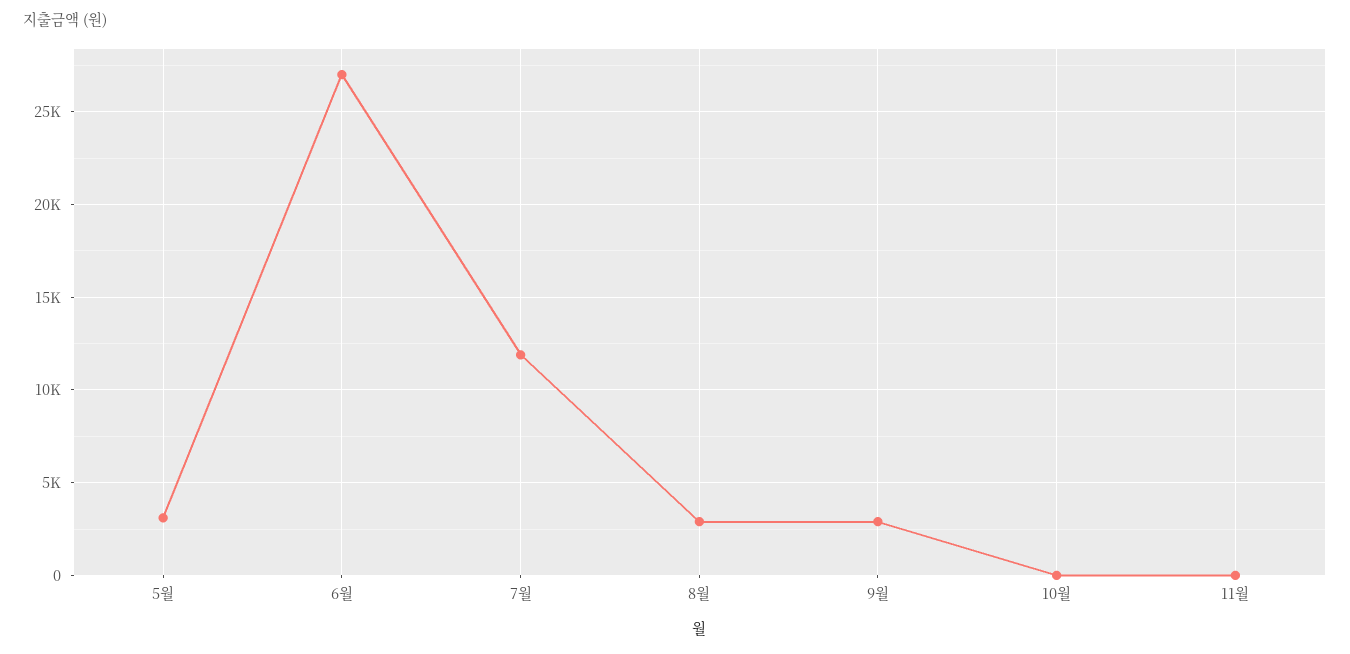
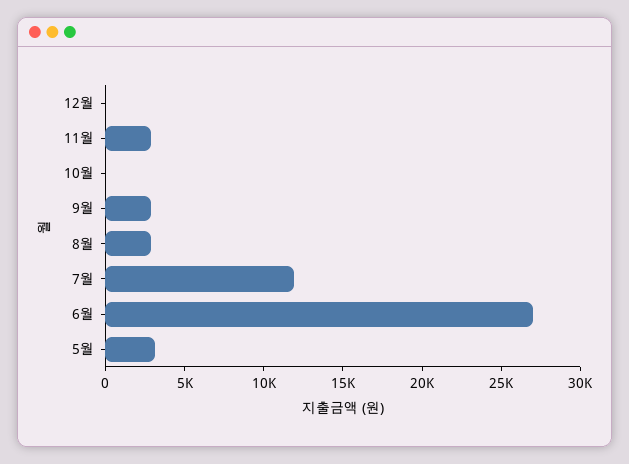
11월: 0 -> 3000
12월: none -> 0

